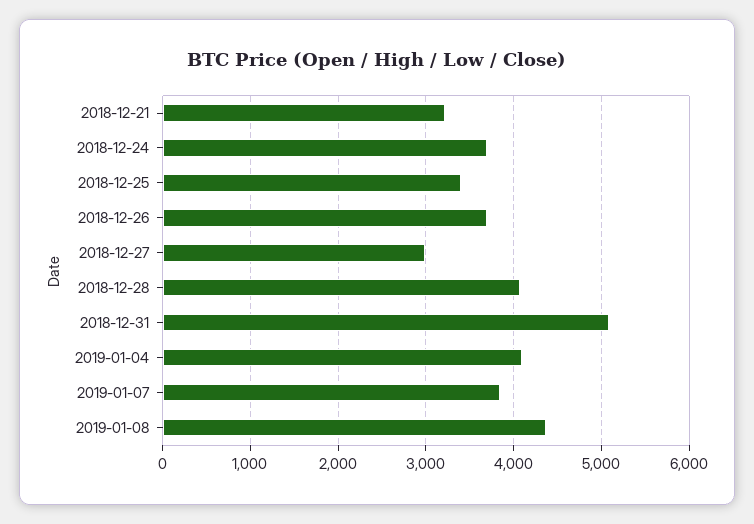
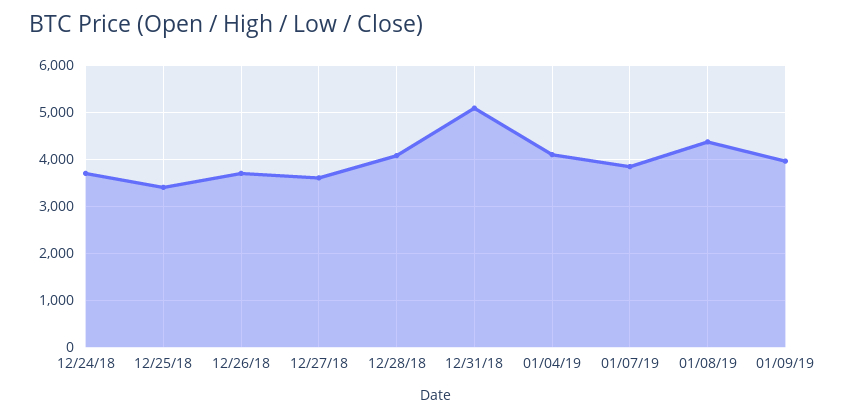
2018-12-21: 3200 -> none
2018-12-27: 3000 -> 3600
01/09/19: none -> 4000

